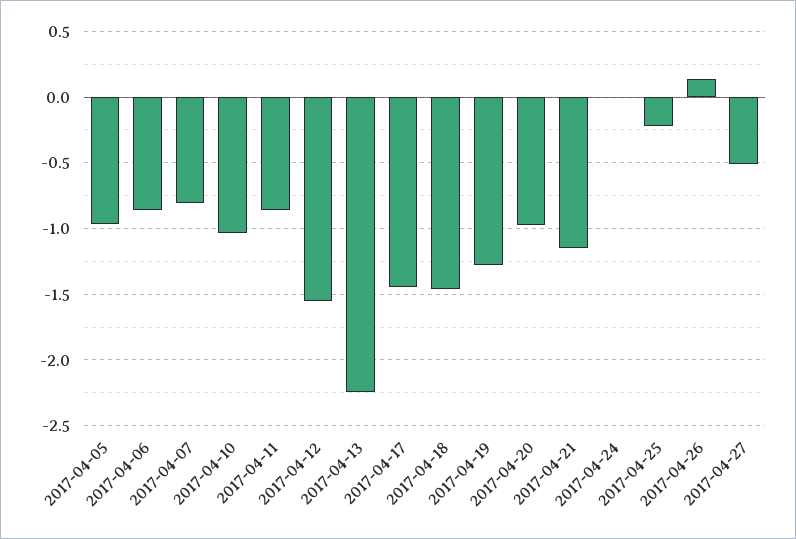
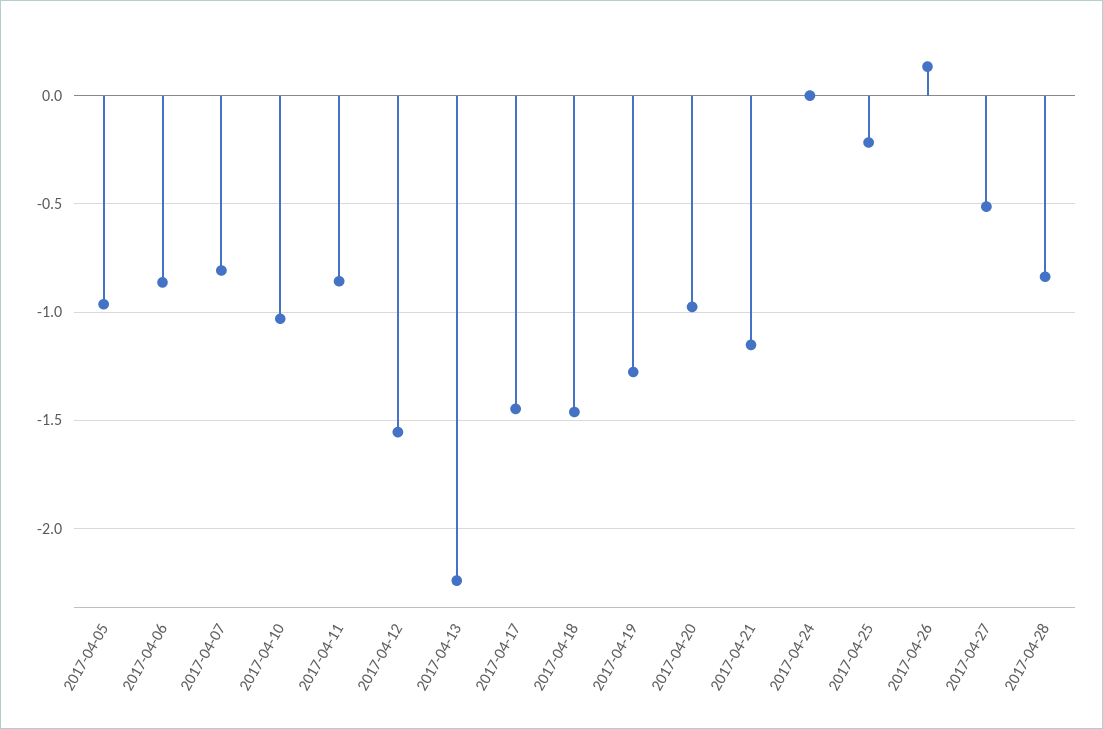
2017-04-28: none -> -0.85

